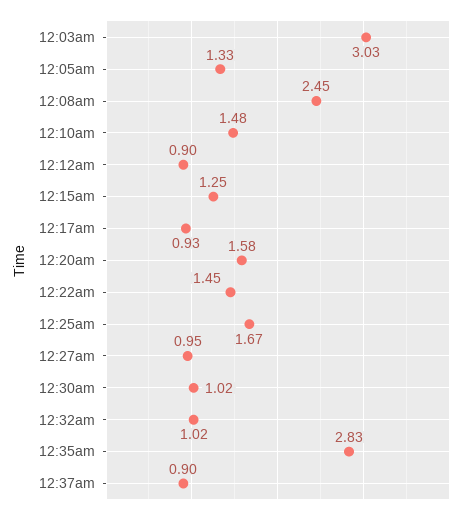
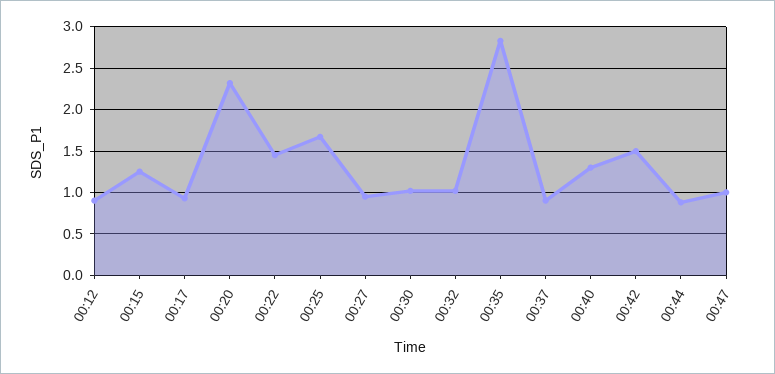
12:03am: 3.03 -> none
12:05am: 1.33 -> none
12:08am: 2.45 -> none
12:10am: 1.48 -> none
12:20am: 1.58 -> 2.3
00:40: none -> 1.3
00:42: none -> 1.5
00:44: none -> 0.9
00:47: none -> 1

